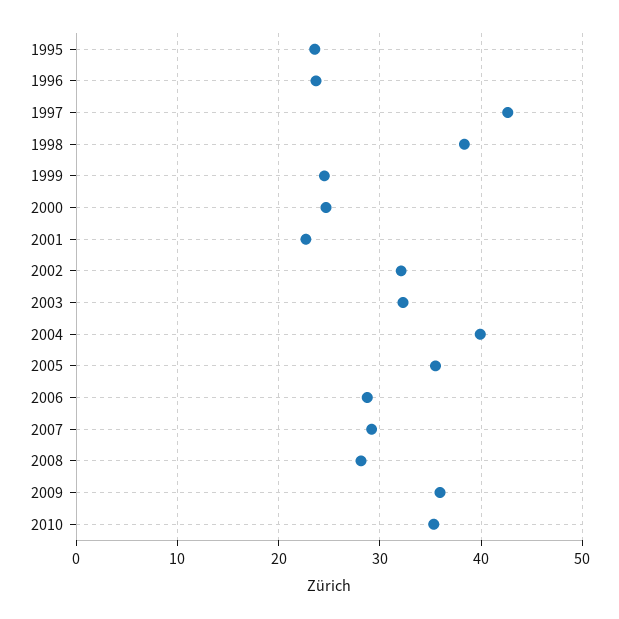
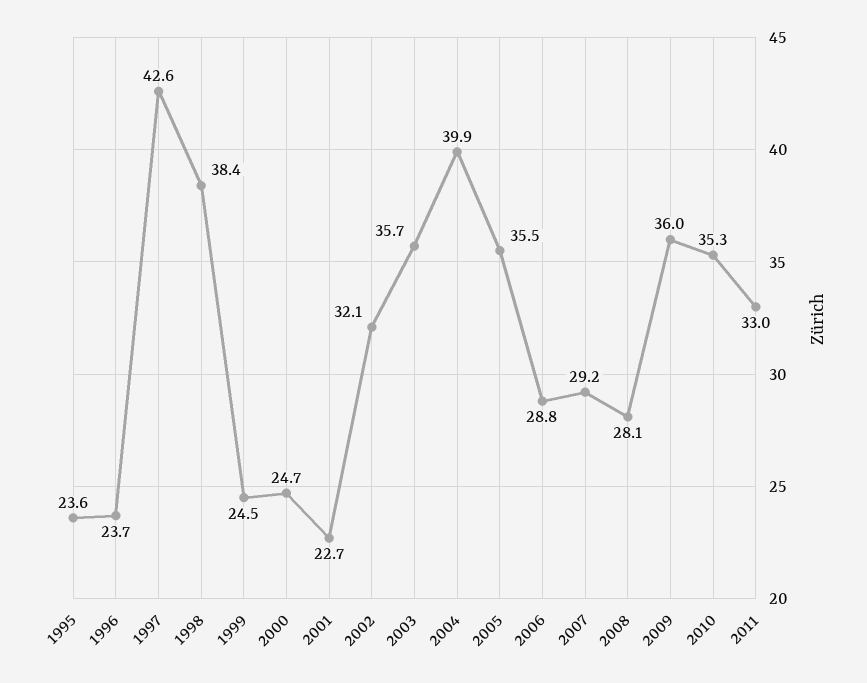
2003: 32 -> 35.7
2011: none -> 33

